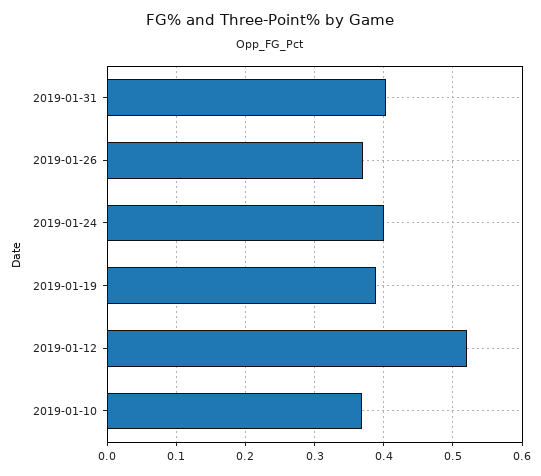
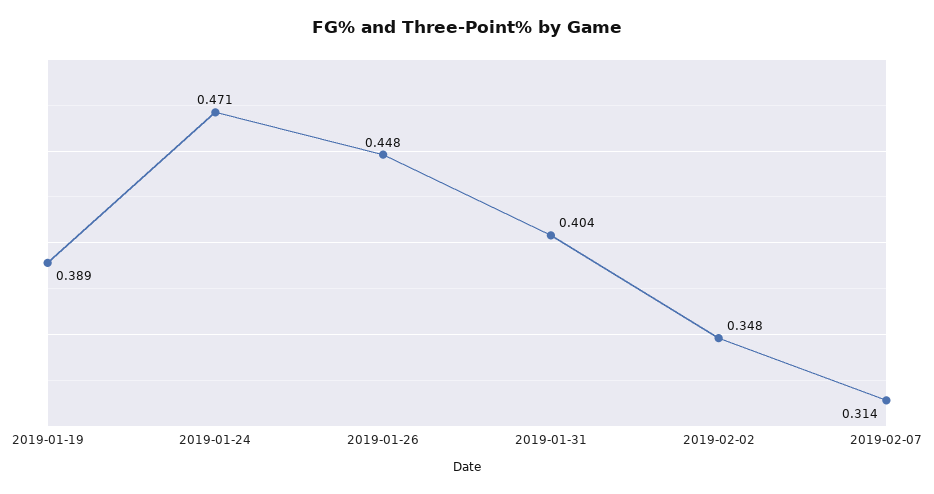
2019-01-26: 0.37 -> 0.448
2019-01-24: 0.4 -> 0.471
2019-01-12: 0.52 -> none
2019-01-10: 0.37 -> none
2019-02-02: none -> 0.348
2019-02-07: none -> 0.314

